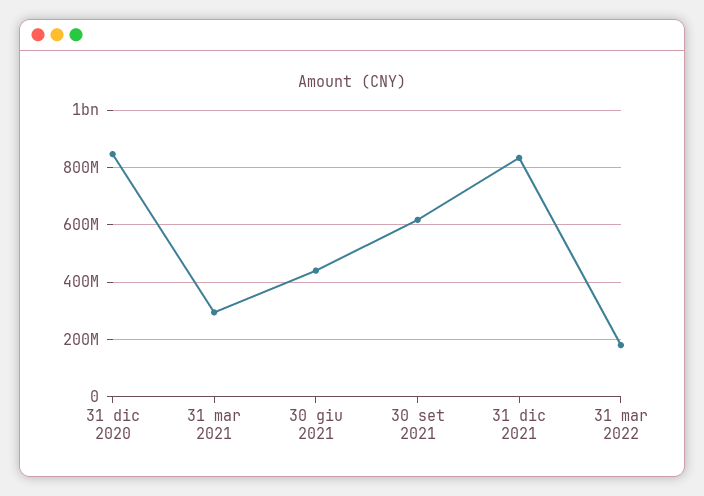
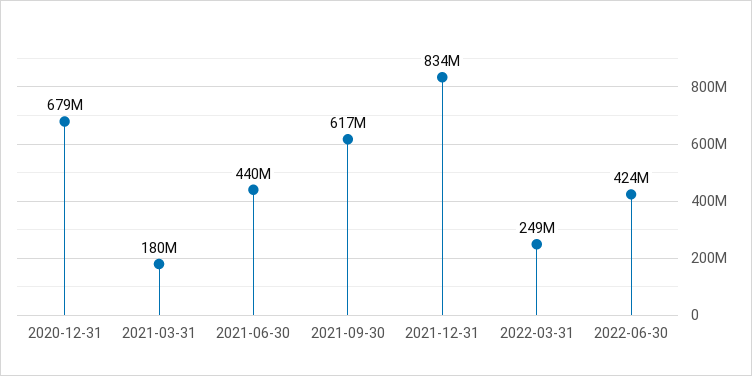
31 dic 2020: 850000000 -> 679000000
31 mar 2021: 300000000 -> 180000000
31 mar 2022: 175000000 -> 249000000
2022-06-30: none -> 424000000

